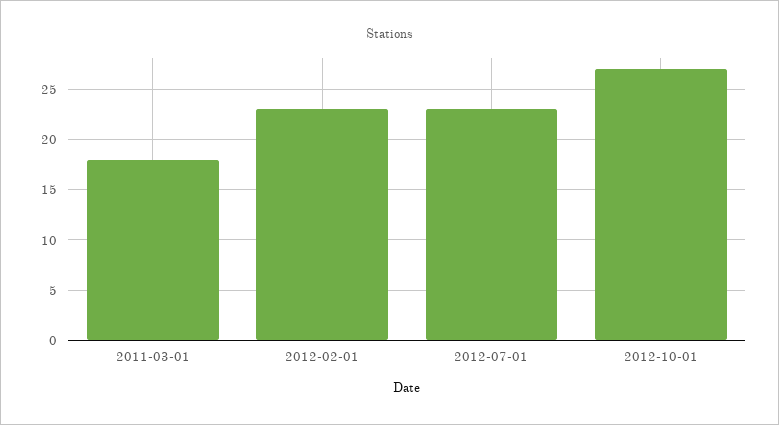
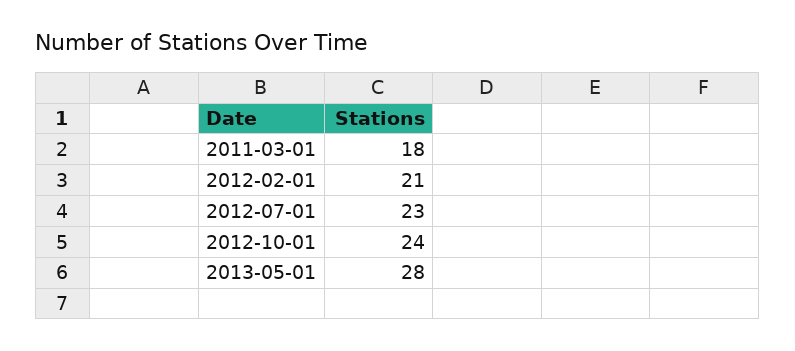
2012-02-01: 23 -> 21
2012-10-01: 27 -> 24
2013-05-01: none -> 28

